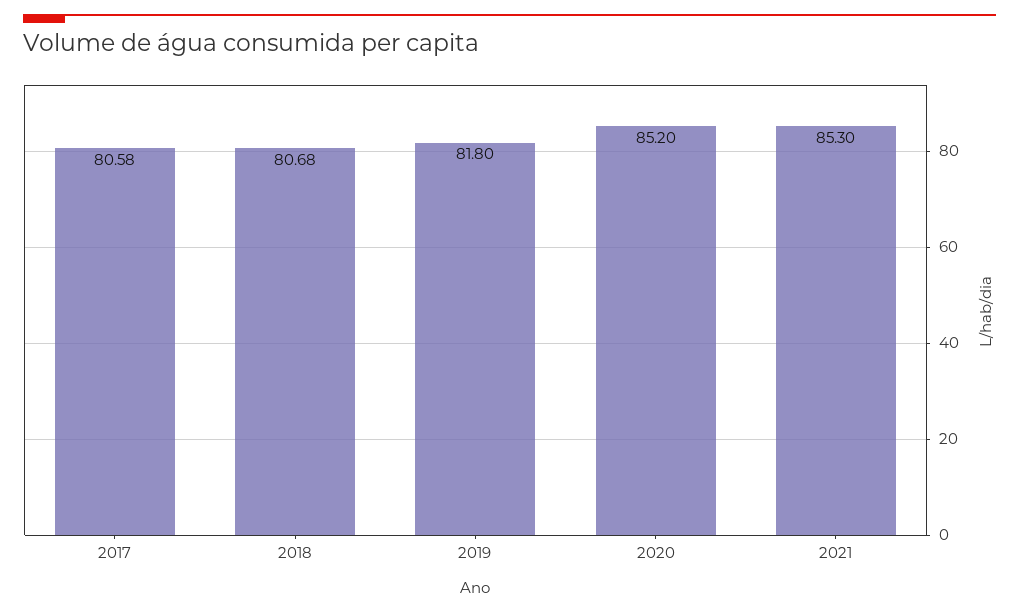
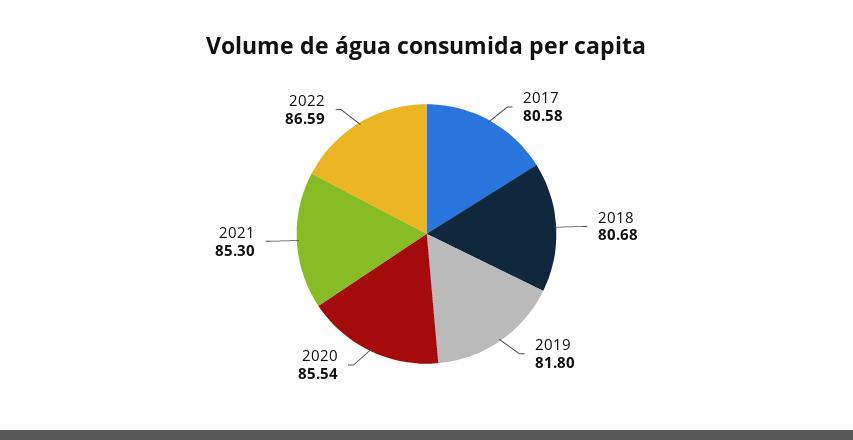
2020: 85.2 -> 85.54
2022: none -> 86.59

